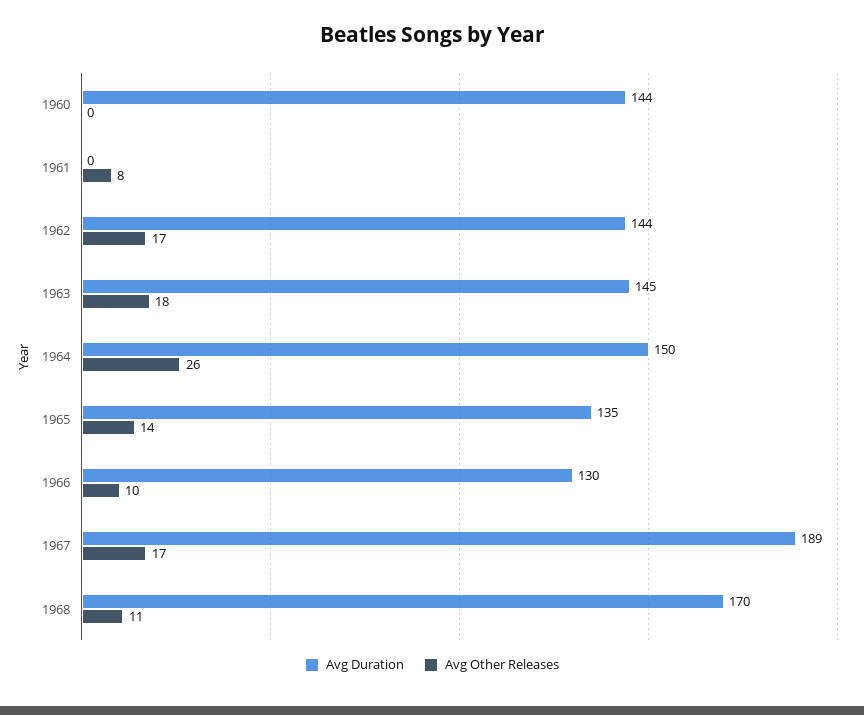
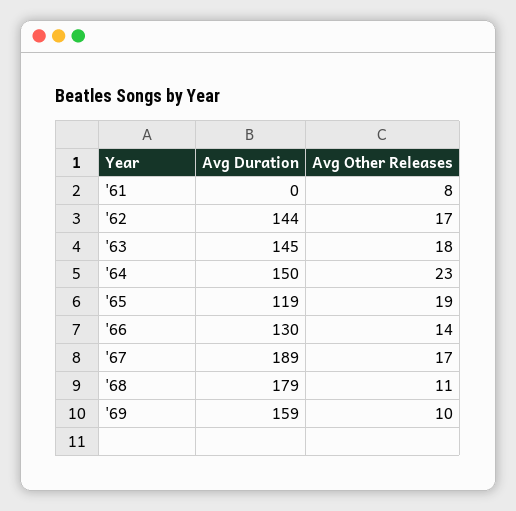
Avg Duration, 1960: 144 -> none
Avg Other Releases, 1960: 0 -> none
Avg Other Releases, 1964: 26 -> 23
Avg Duration, 1965: 135 -> 119
Avg Other Releases, 1965: 14 -> 19
Avg Other Releases, 1966: 10 -> 14
Avg Duration, 1968: 170 -> 179
Avg Duration, '69: none -> 159
Avg Other Releases, '69: none -> 10

